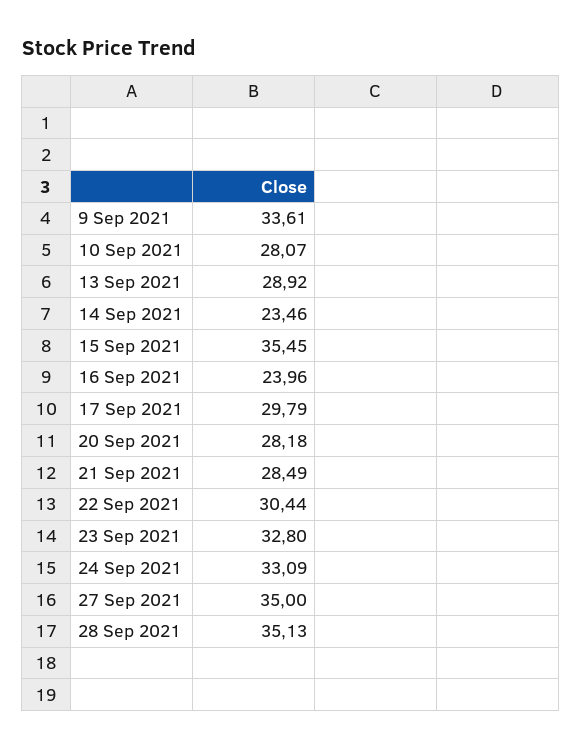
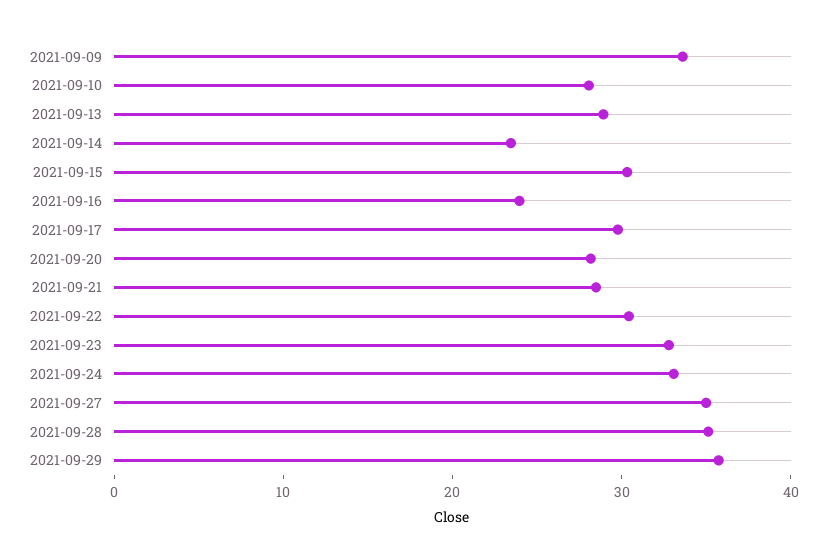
15 Sep 2021: 35.45 -> 30
2021-09-29: none -> 36

